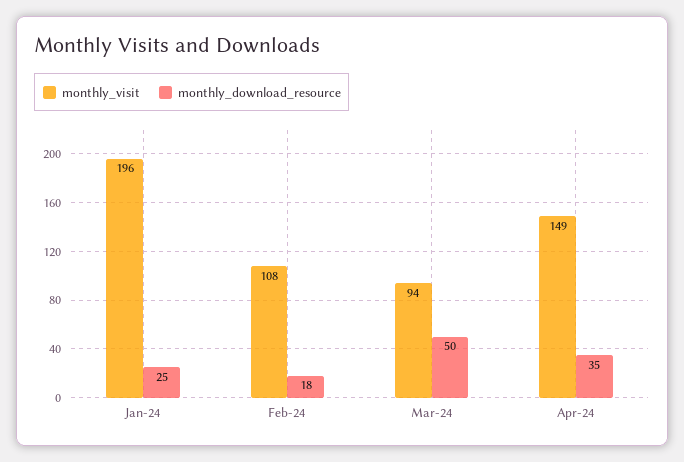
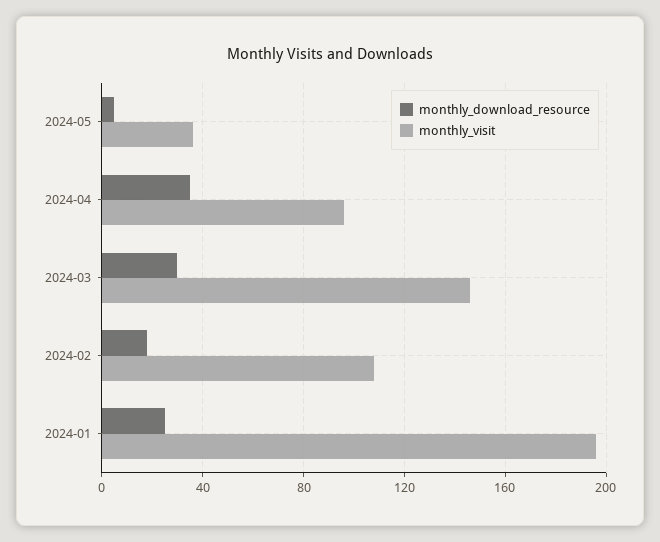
monthly_visit, Mar-24: 94 -> 145
monthly_download_resource, Mar-24: 50 -> 30
monthly_visit, Apr-24: 149 -> 95
monthly_download_resource, 2024-05: none -> 5
monthly_visit, 2024-05: none -> 35

